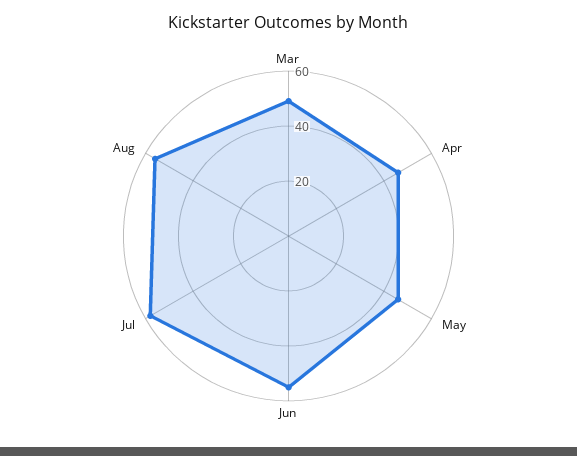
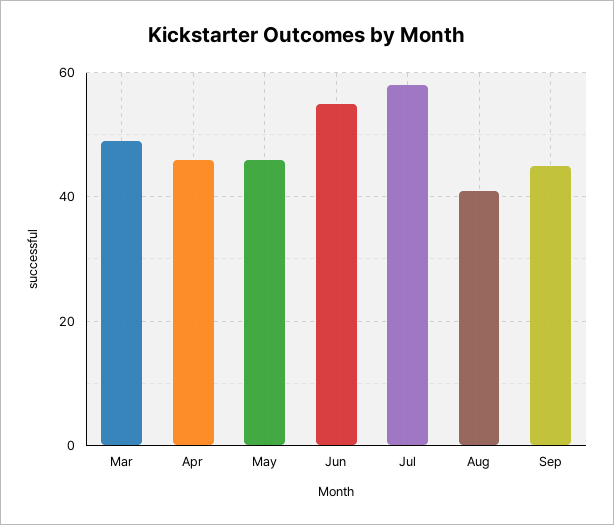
Aug: 55 -> 40
Sep: none -> 45

